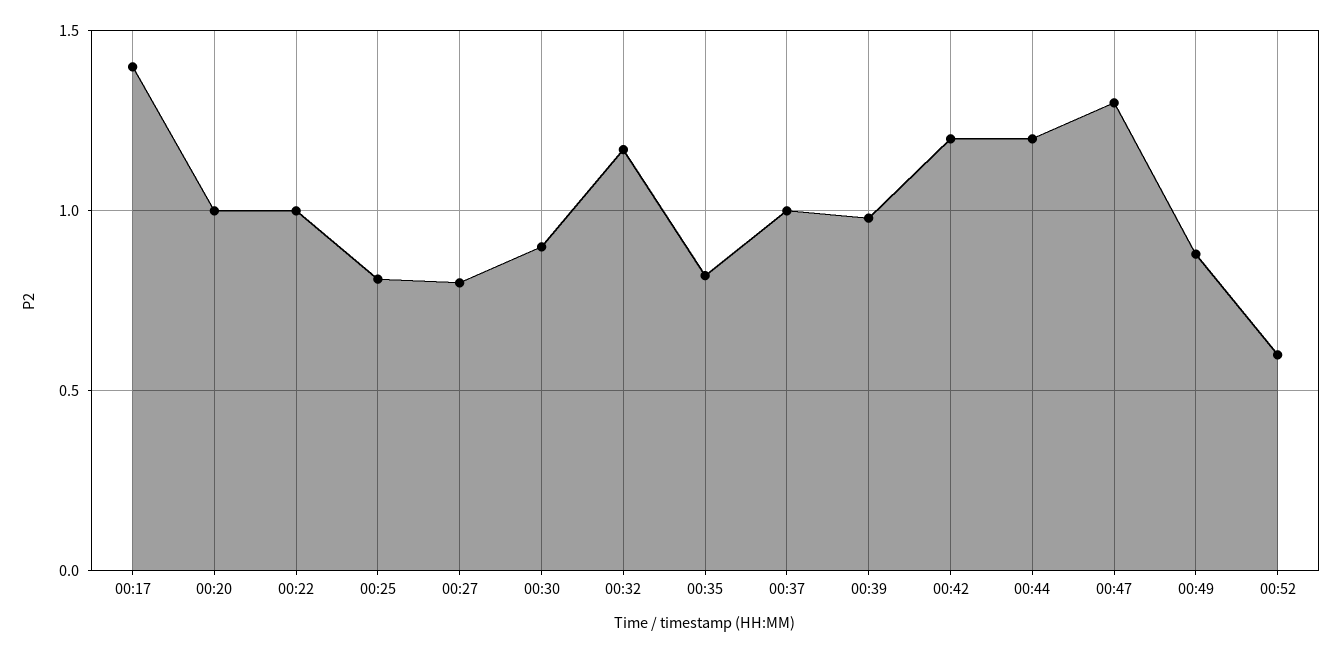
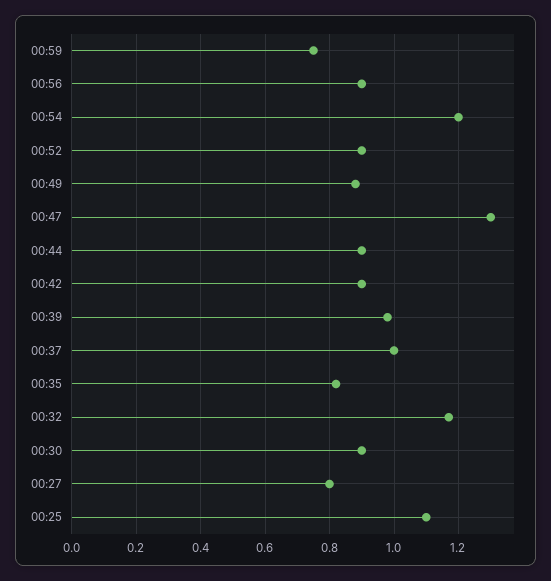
00:17: 1.4 -> none
00:20: 1 -> none
00:22: 1 -> none
00:25: 0.8 -> 1.1
00:42: 1.2 -> 0.9
00:44: 1.2 -> 0.9
00:52: 0.6 -> 0.9
00:59: none -> 0.75
00:56: none -> 0.9
00:54: none -> 1.2

